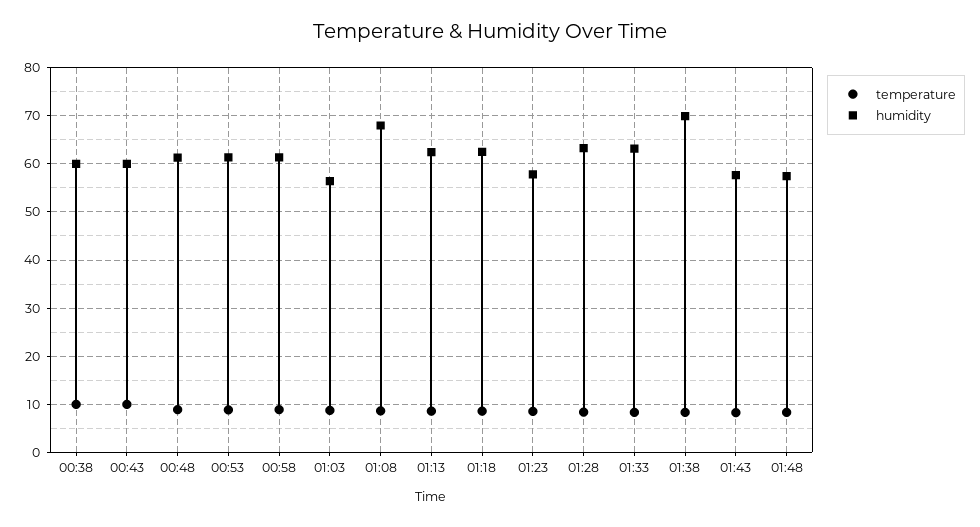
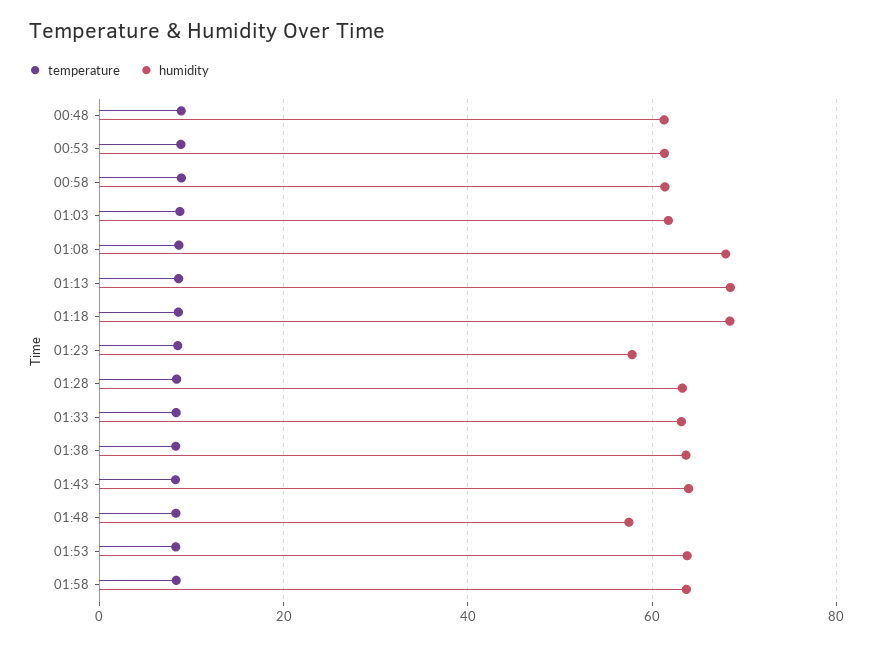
temperature, 00:38: 10 -> none
humidity, 00:38: 60 -> none
temperature, 00:43: 10 -> none
humidity, 00:43: 60 -> none
humidity, 01:03: 56 -> 62
humidity, 01:13: 62 -> 68
humidity, 01:18: 62 -> 68
humidity, 01:38: 70 -> 64
humidity, 01:43: 58 -> 64
temperature, 01:53: none -> 8
humidity, 01:53: none -> 64
temperature, 01:58: none -> 8
humidity, 01:58: none -> 64

